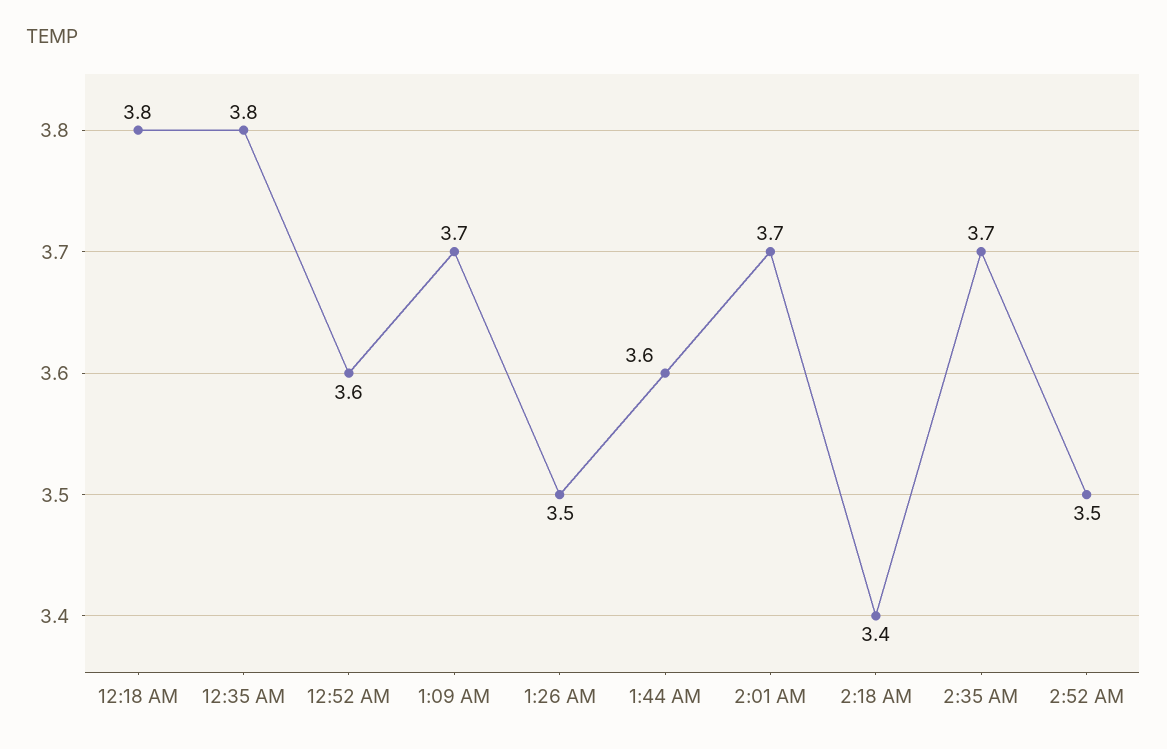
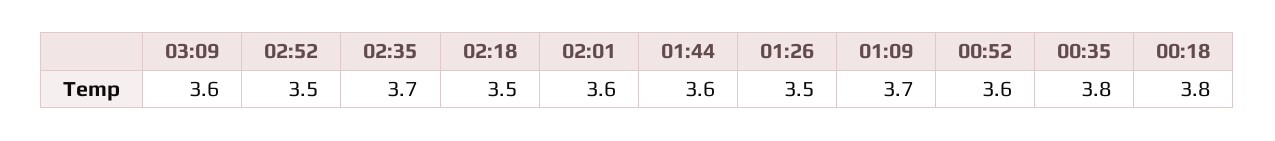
2:01 AM: 3.7 -> 3.6
2:18 AM: 3.4 -> 3.5
03:09: none -> 3.6

